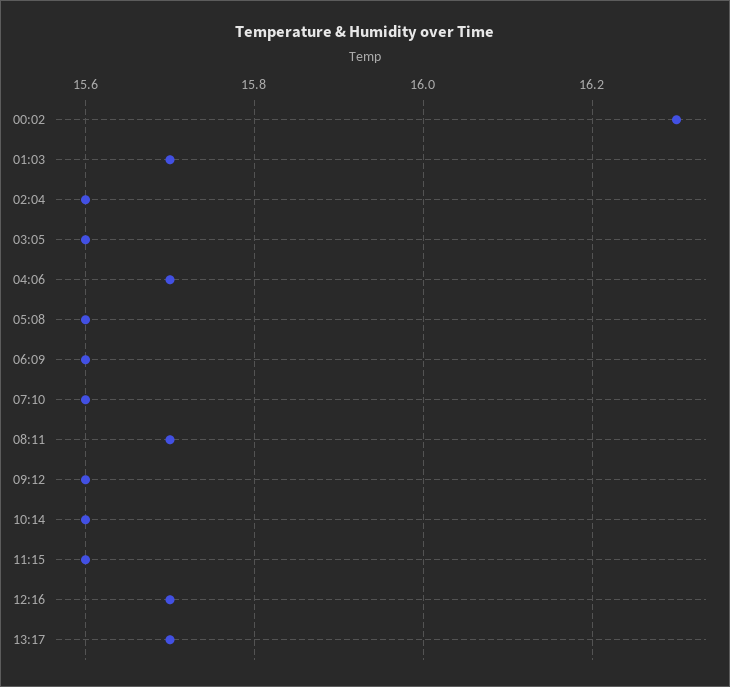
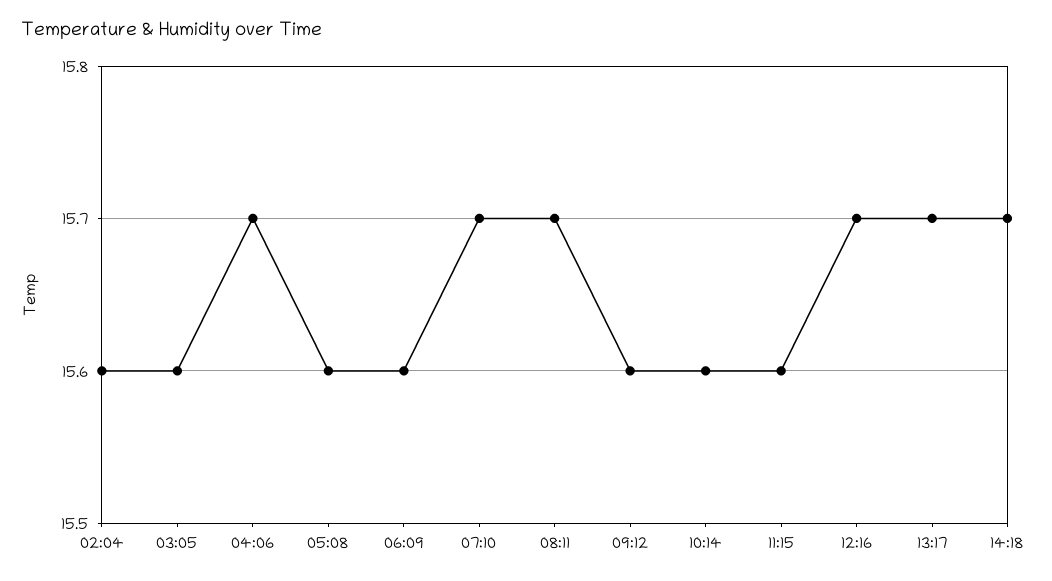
00:02: 16.3 -> none
01:03: 15.7 -> none
07:10: 15.6 -> 15.7
14:18: none -> 15.7

